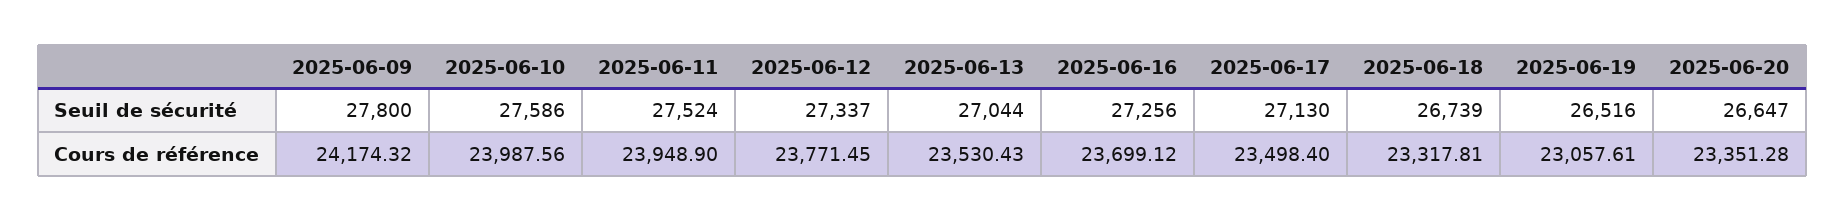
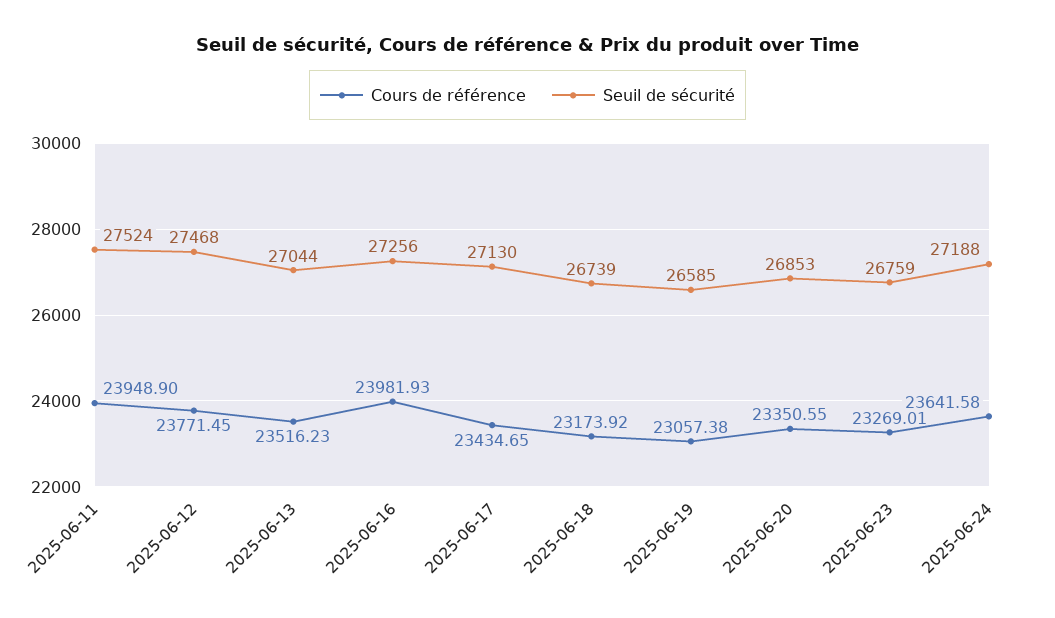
Seuil de sécurité, 2025-06-09: 27800 -> none
Seuil de sécurité, 2025-06-10: 27586 -> none
Seuil de sécurité, 2025-06-12: 27337 -> 27468
Seuil de sécurité, 2025-06-19: 26516 -> 26585
Seuil de sécurité, 2025-06-20: 26647 -> 26853
Cours de référence, 2025-06-09: 24174.32 -> none
Cours de référence, 2025-06-10: 23987.56 -> none
Cours de référence, 2025-06-13: 23530.43 -> 23516.23
Cours de référence, 2025-06-16: 23699.12 -> 23981.93
Cours de référence, 2025-06-17: 23498.4 -> 23434.65
Cours de référence, 2025-06-18: 23317.81 -> 23173.92
Cours de référence, 2025-06-19: 23057.61 -> 23057.38
Cours de référence, 2025-06-20: 23351.28 -> 23350.55
Cours de référence, 2025-06-23: none -> 23269.01
Seuil de sécurité, 2025-06-23: none -> 26759
Cours de référence, 2025-06-24: none -> 23641.58
Seuil de sécurité, 2025-06-24: none -> 27188

